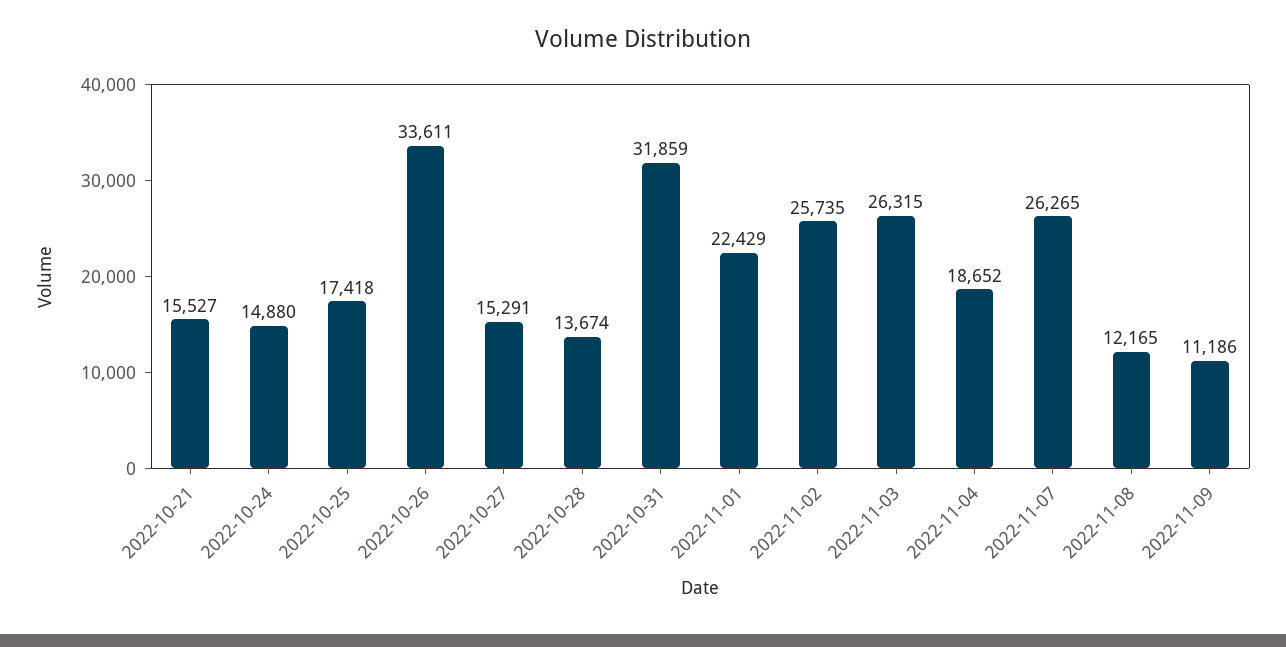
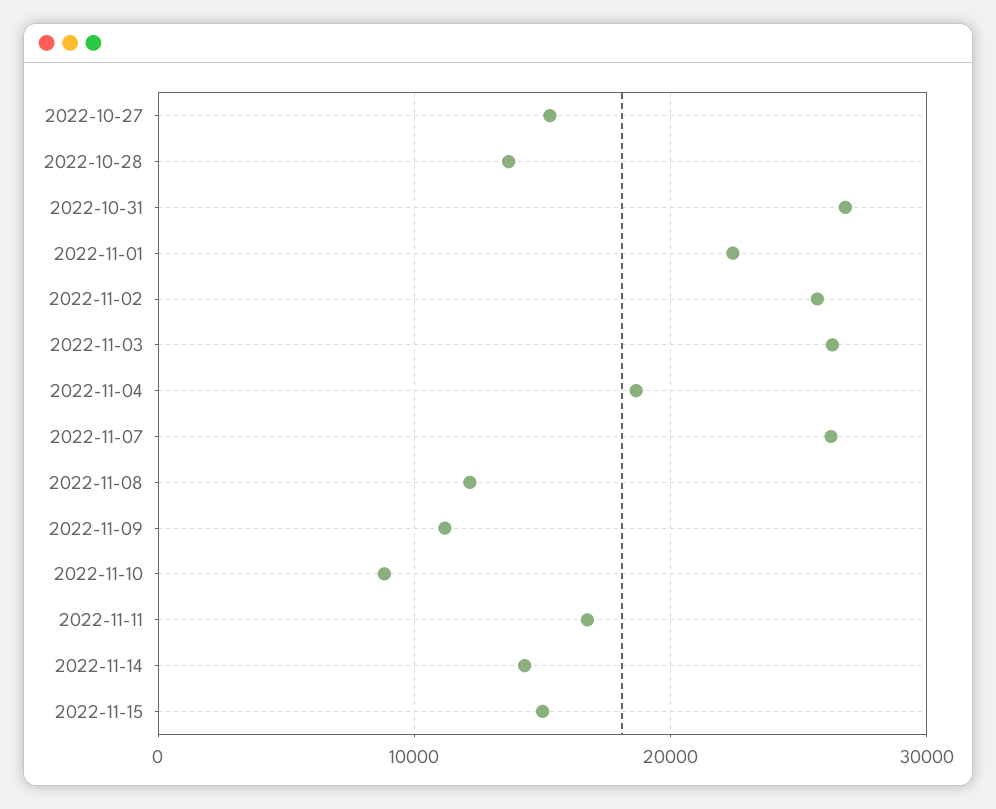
2022-10-21: 15527 -> none
2022-10-24: 14880 -> none
2022-10-25: 17418 -> none
2022-10-26: 33611 -> none
2022-10-31: 31859 -> 27000
2022-11-10: none -> 9000
2022-11-11: none -> 17000
2022-11-14: none -> 14000
2022-11-15: none -> 15000

